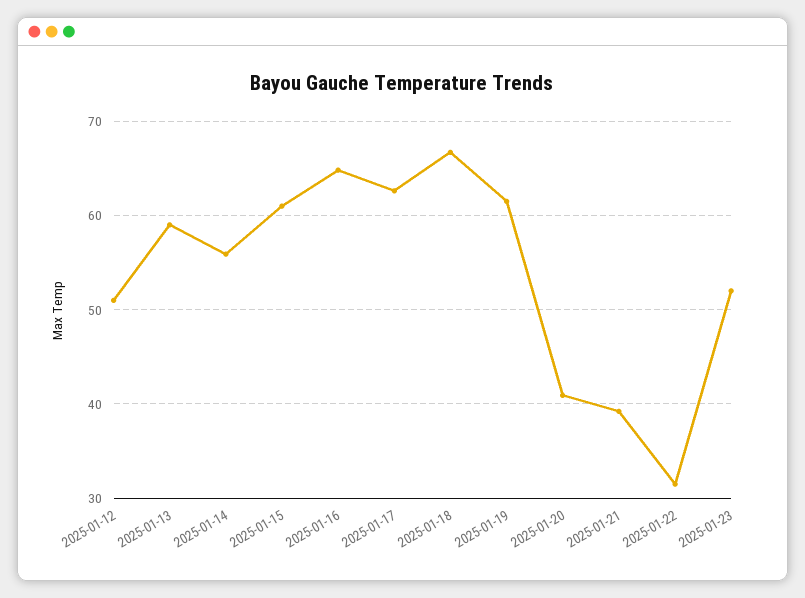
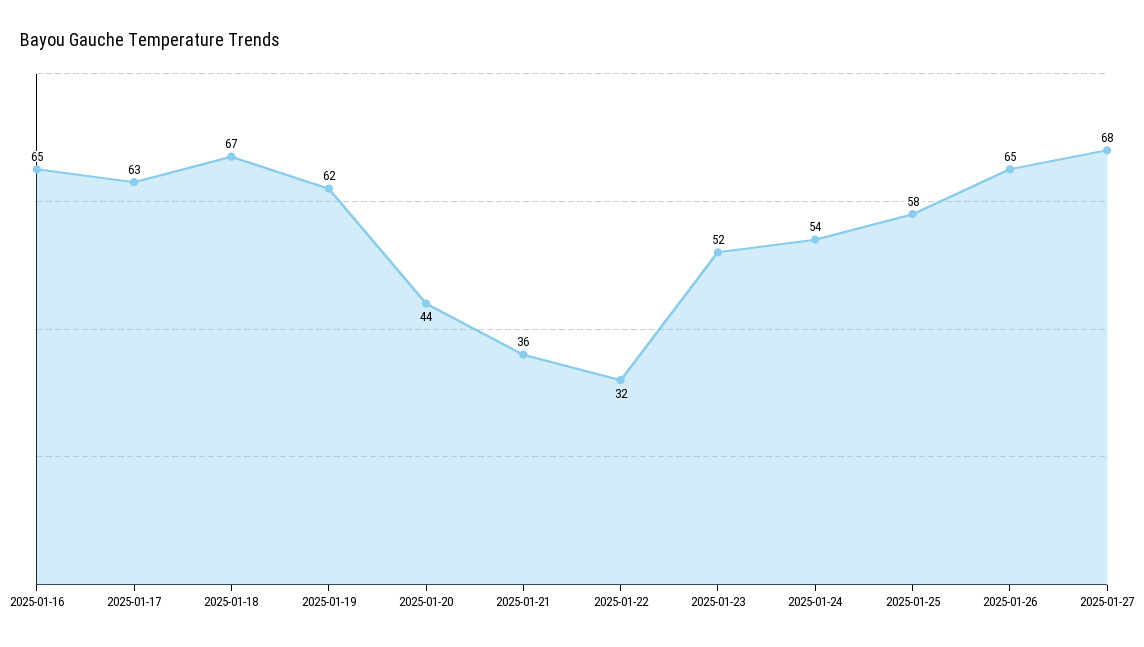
2025-01-12: 51 -> none
2025-01-13: 59 -> none
2025-01-14: 56 -> none
2025-01-15: 61 -> none
2025-01-20: 41 -> 44
2025-01-21: 39 -> 36
2025-01-24: none -> 54
2025-01-25: none -> 58
2025-01-26: none -> 65
2025-01-27: none -> 68

